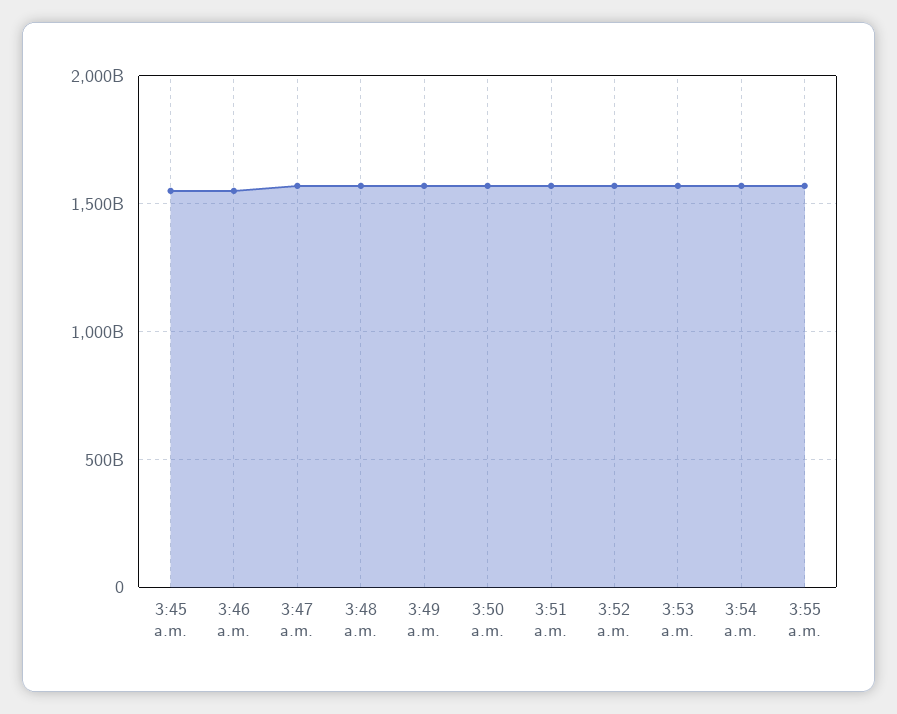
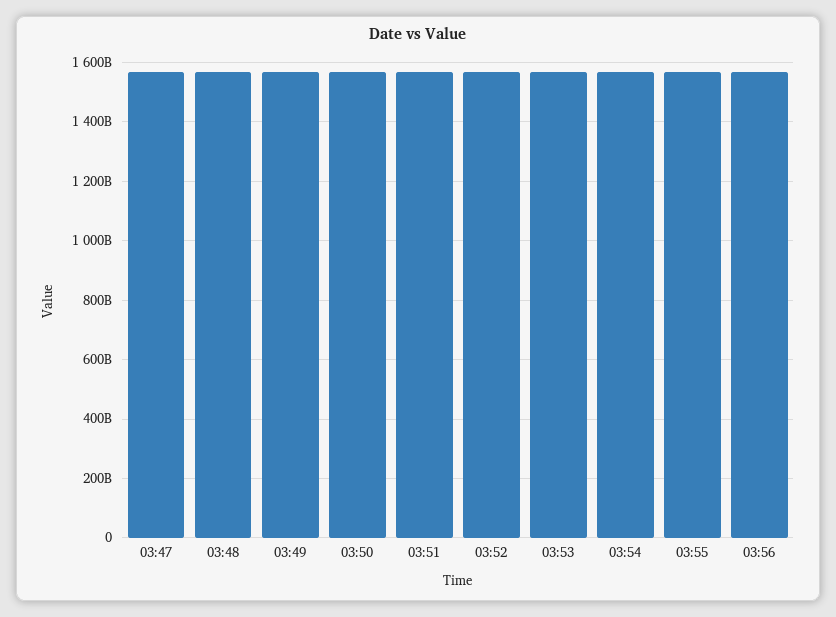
3:45 a.m.: 1550000000000 -> none
3:46 a.m.: 1550000000000 -> none
03:56: none -> 1575000000000

